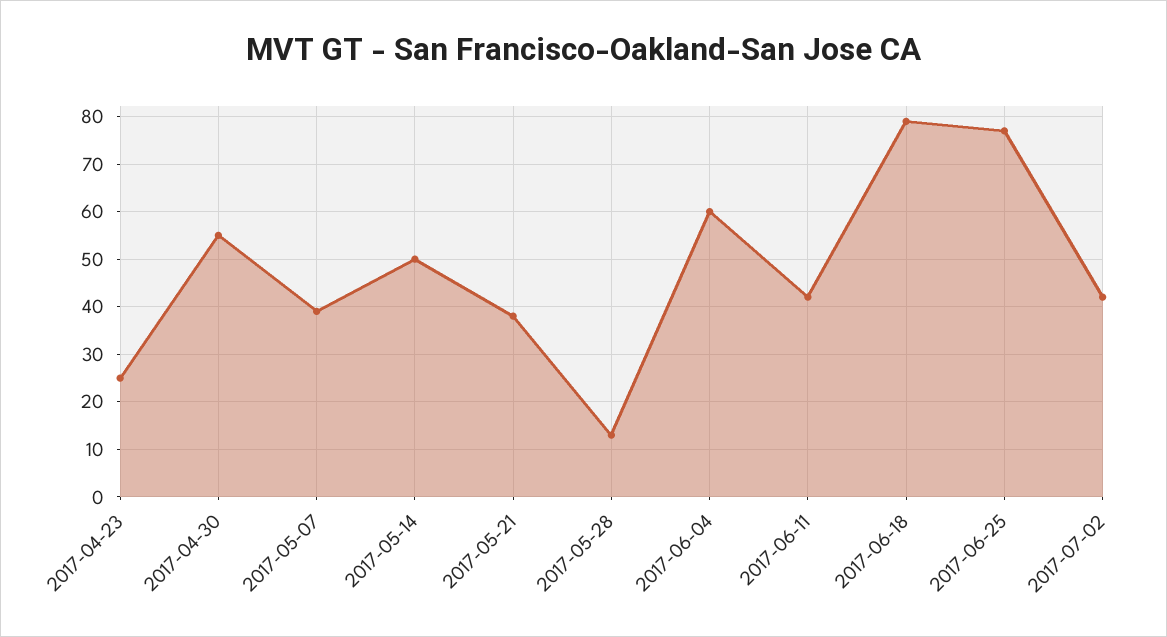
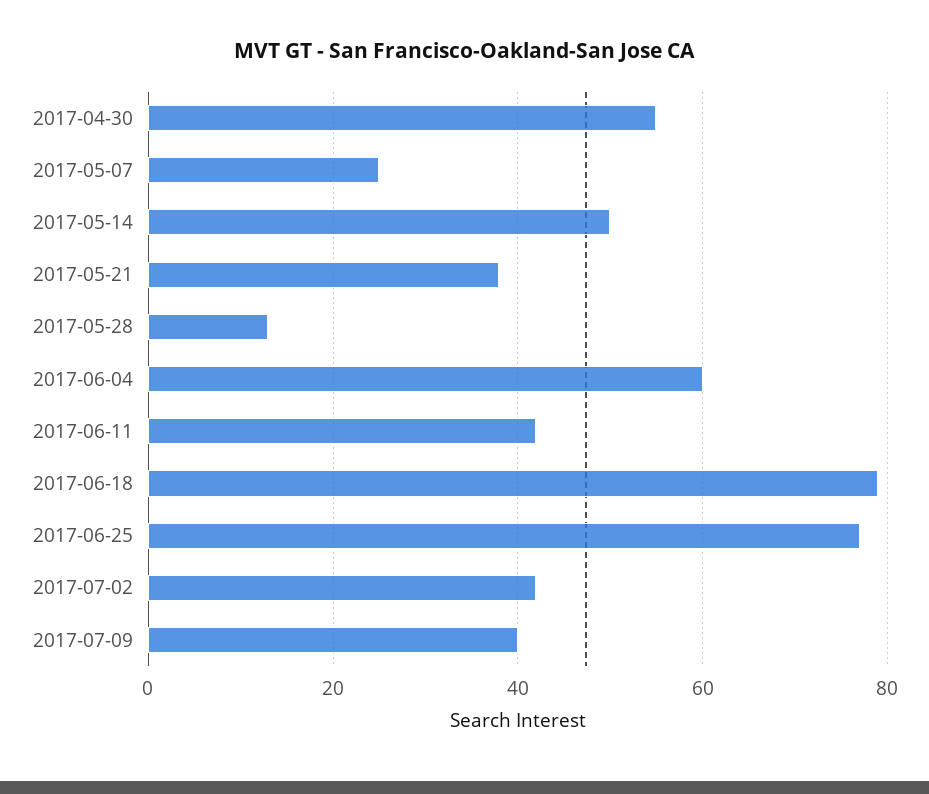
2017-04-23: 25 -> none
2017-05-07: 40 -> 25
2017-07-09: none -> 40

